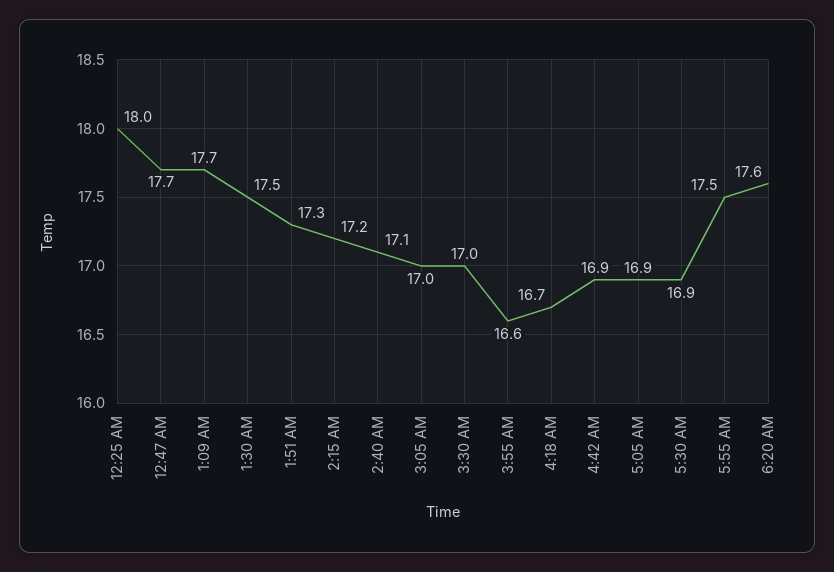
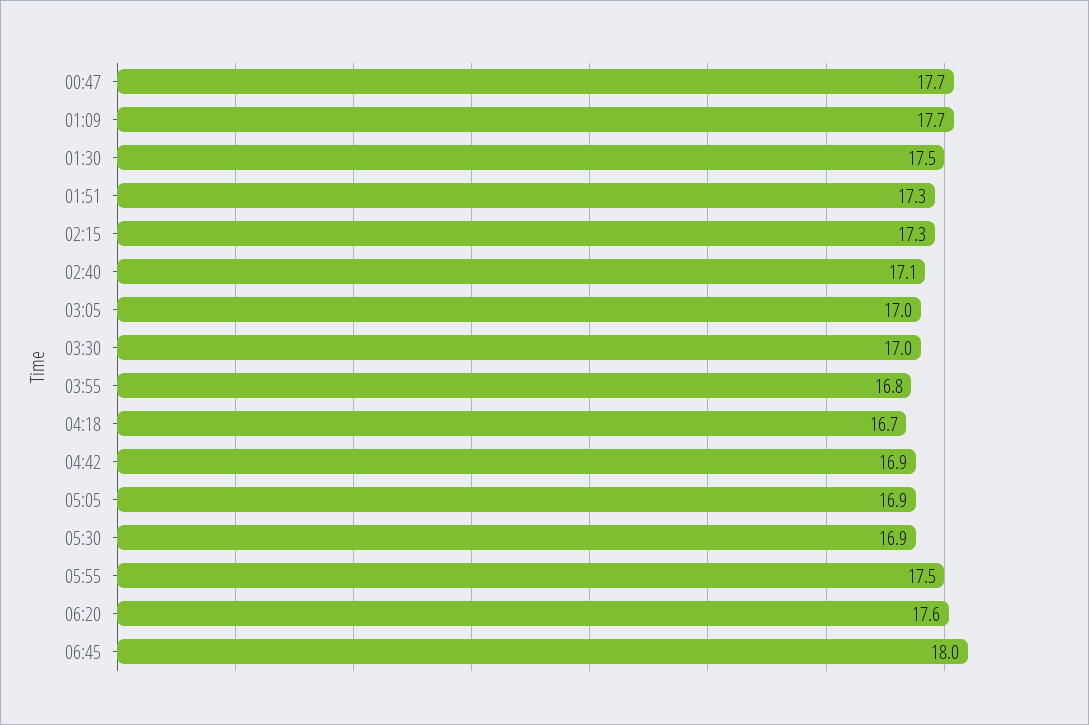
12:25 AM: 18 -> none
2:15 AM: 17.2 -> 17.3
3:55 AM: 16.6 -> 16.8
06:45: none -> 18

